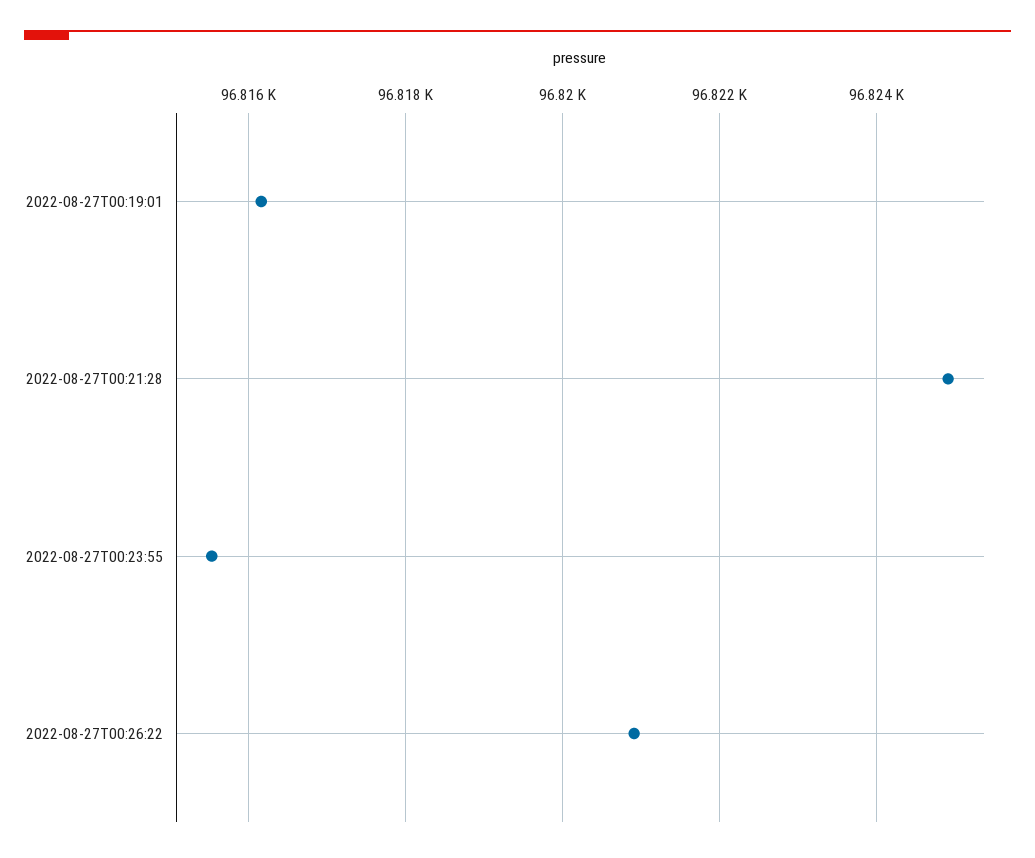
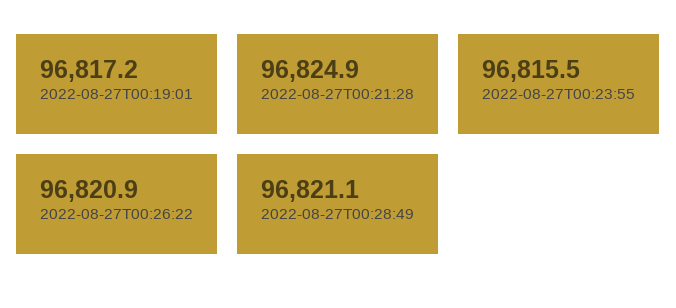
2022-08-27T00:19:01: 96816.2 -> 96817.2
2022-08-27T00:28:49: none -> 96821.1

